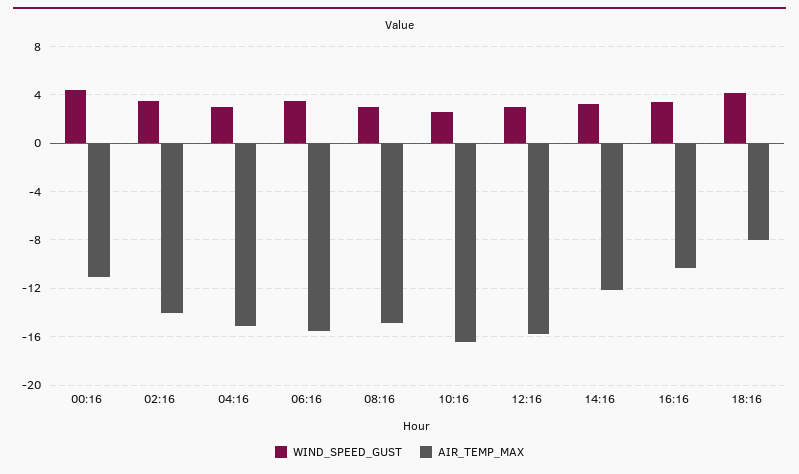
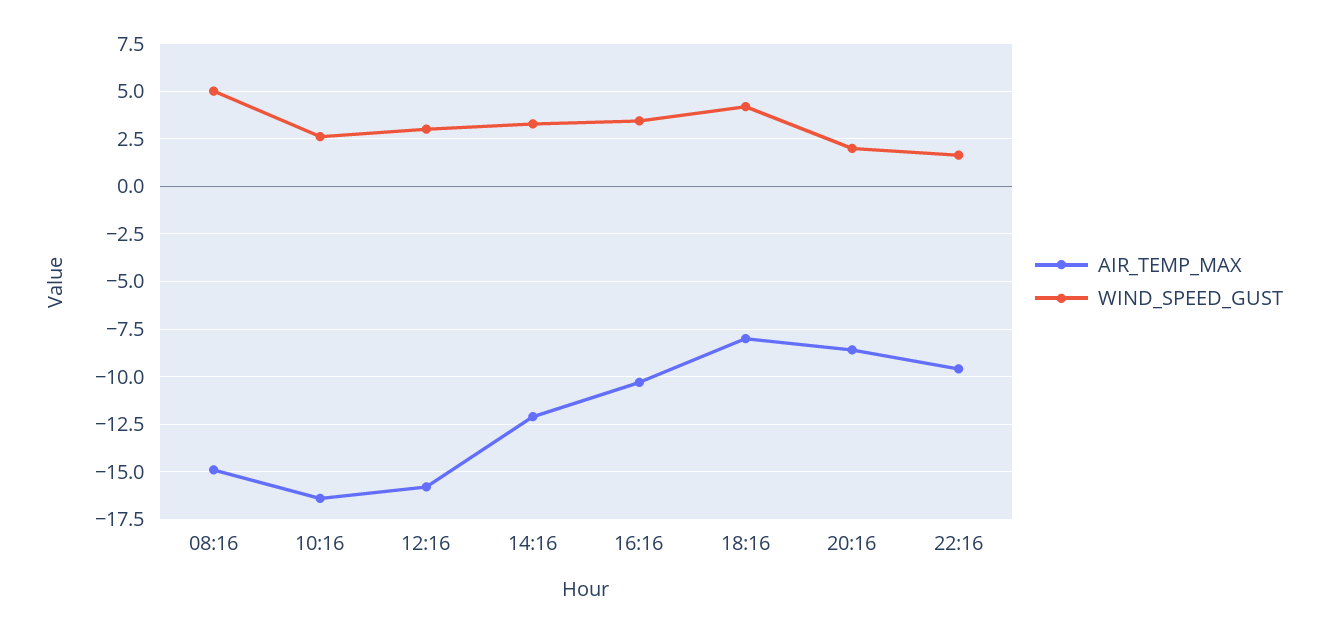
WIND_SPEED_GUST, 00:16: 4.5 -> none
AIR_TEMP_MAX, 00:16: -11 -> none
WIND_SPEED_GUST, 02:16: 3.5 -> none
AIR_TEMP_MAX, 02:16: -14 -> none
WIND_SPEED_GUST, 04:16: 3 -> none
AIR_TEMP_MAX, 04:16: -15 -> none
WIND_SPEED_GUST, 06:16: 3.5 -> none
AIR_TEMP_MAX, 06:16: -15.5 -> none
WIND_SPEED_GUST, 08:16: 3 -> 5
AIR_TEMP_MAX, 20:16: none -> -8.5
WIND_SPEED_GUST, 20:16: none -> 2
AIR_TEMP_MAX, 22:16: none -> -9.5
WIND_SPEED_GUST, 22:16: none -> 1.5

